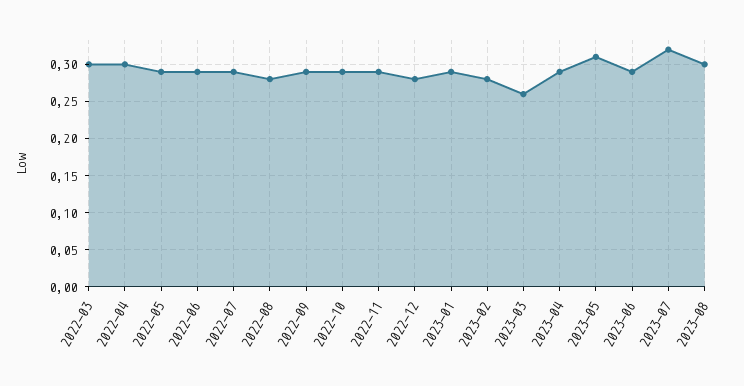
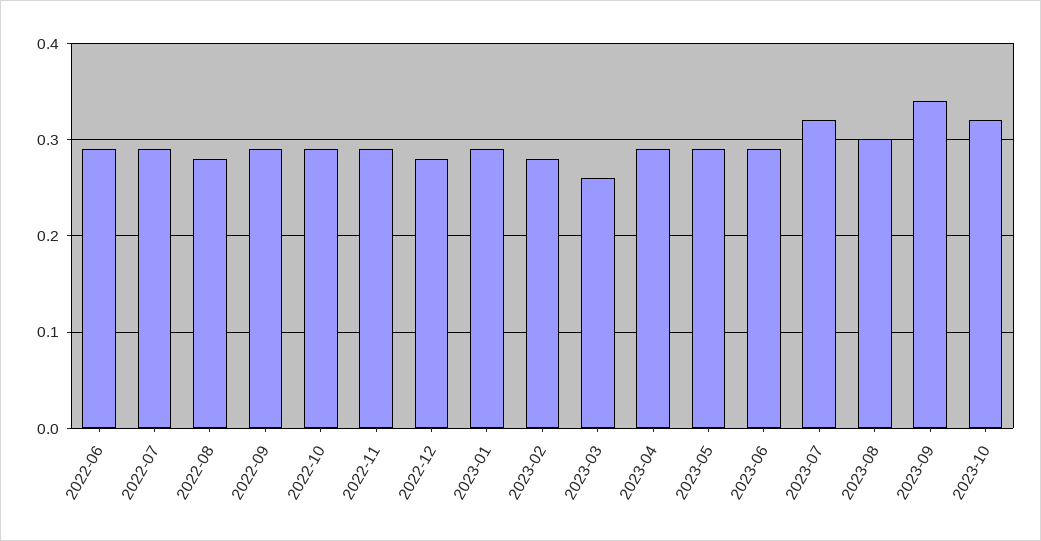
2022-03: 0.3 -> none
2022-04: 0.3 -> none
2022-05: 0.29 -> none
2023-05: 0.31 -> 0.29
2023-09: none -> 0.34
2023-10: none -> 0.32

